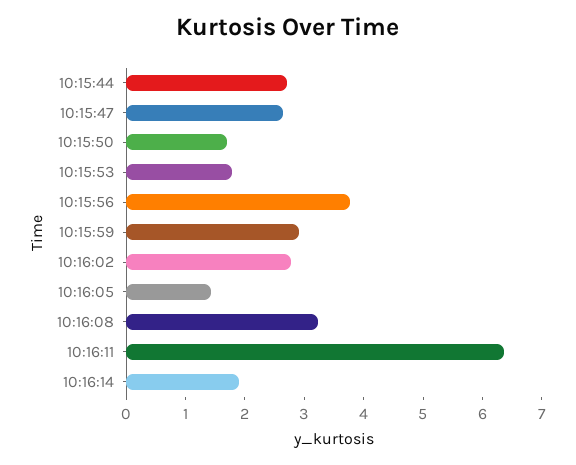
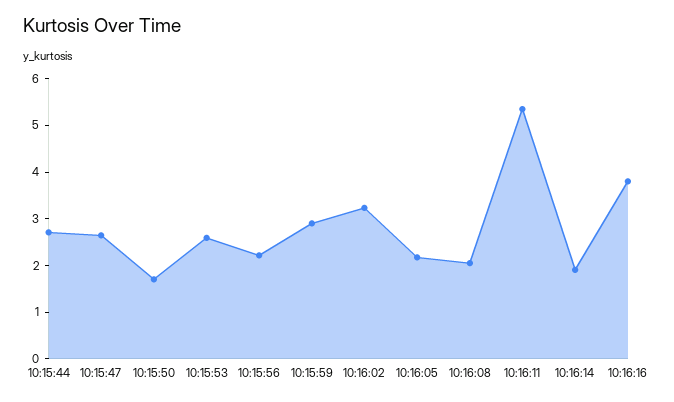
10:15:53: 1.8 -> 2.6
10:15:56: 3.8 -> 2.2
10:16:02: 2.8 -> 3.2
10:16:05: 1.4 -> 2.2
10:16:08: 3.2 -> 2
10:16:11: 6.4 -> 5.4
10:16:16: none -> 3.8

